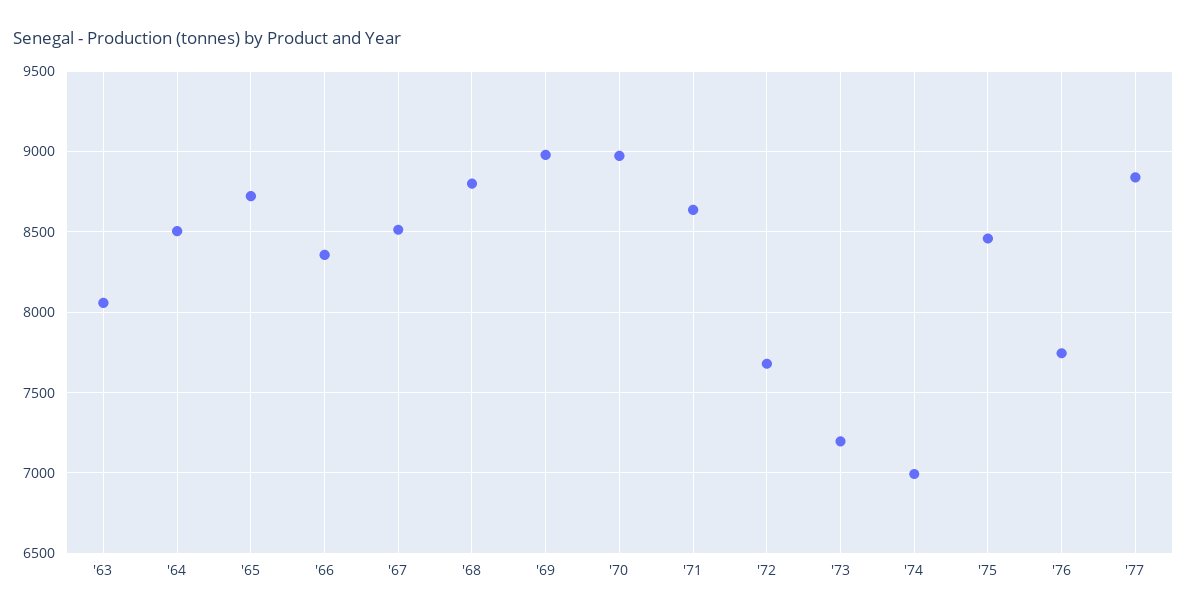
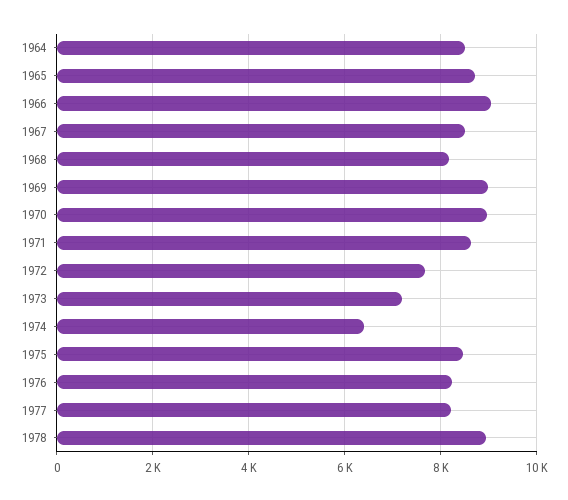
'63: 8050 -> none
'66: 8350 -> 9000
'68: 8800 -> 8200
'74: 7000 -> 6400
'76: 7750 -> 8200
'77: 8850 -> 8200
1978: none -> 9000

